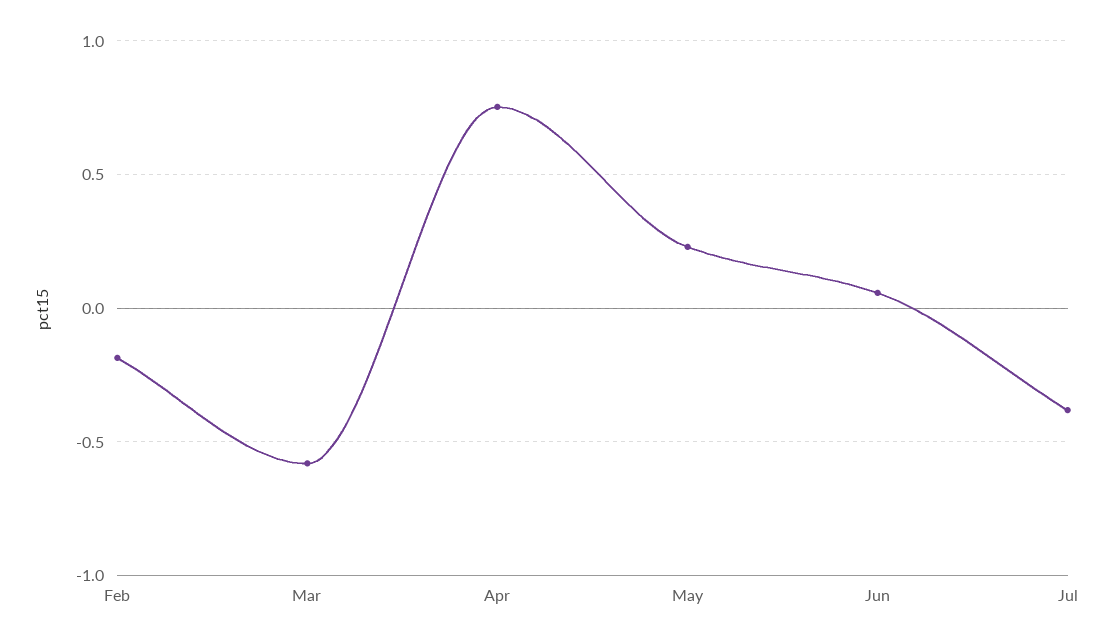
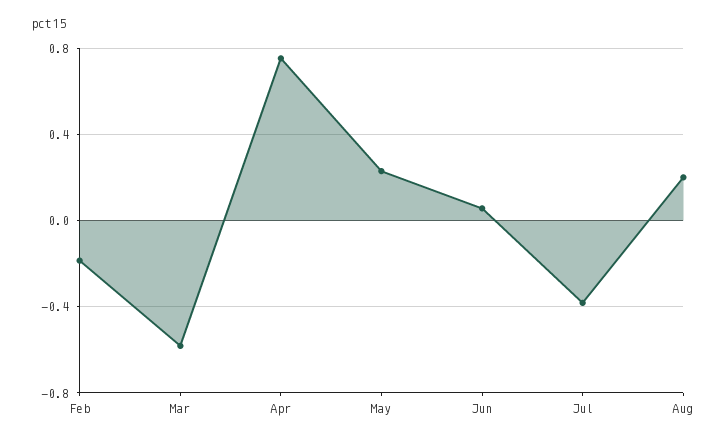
Aug: none -> 0.2

